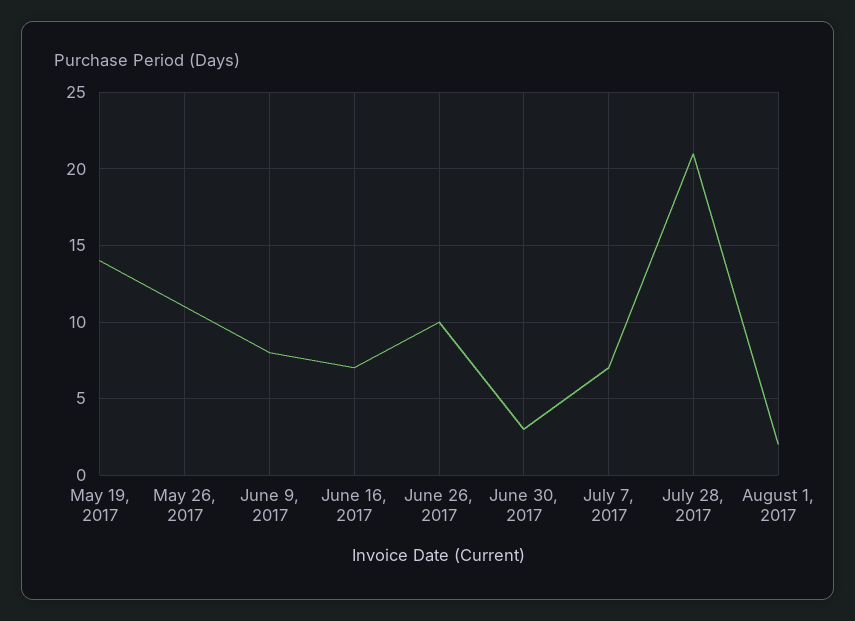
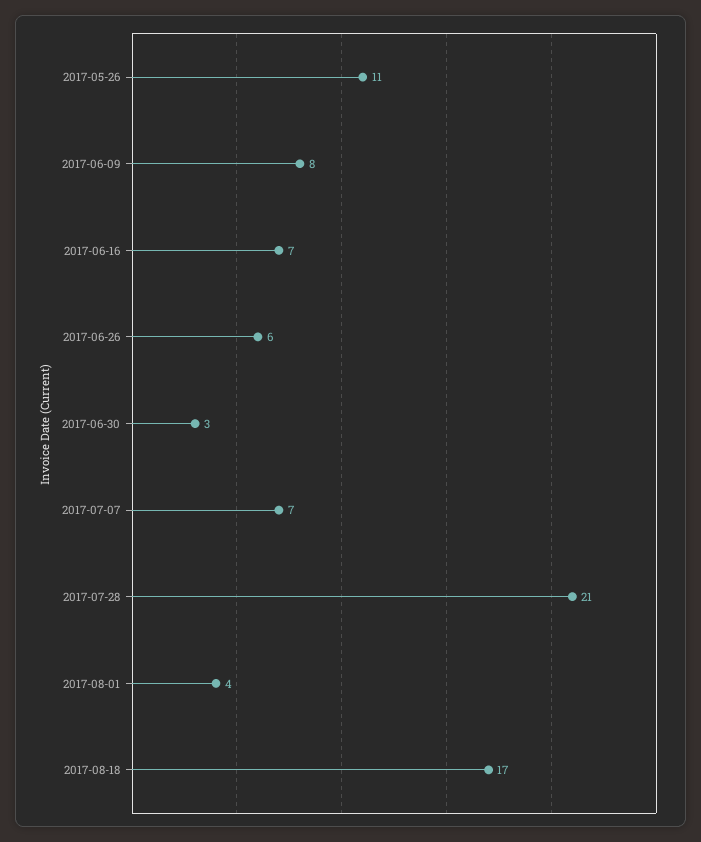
May 19, 2017: 14 -> none
June 26, 2017: 10 -> 6
August 1, 2017: 2 -> 4
2017-08-18: none -> 17

